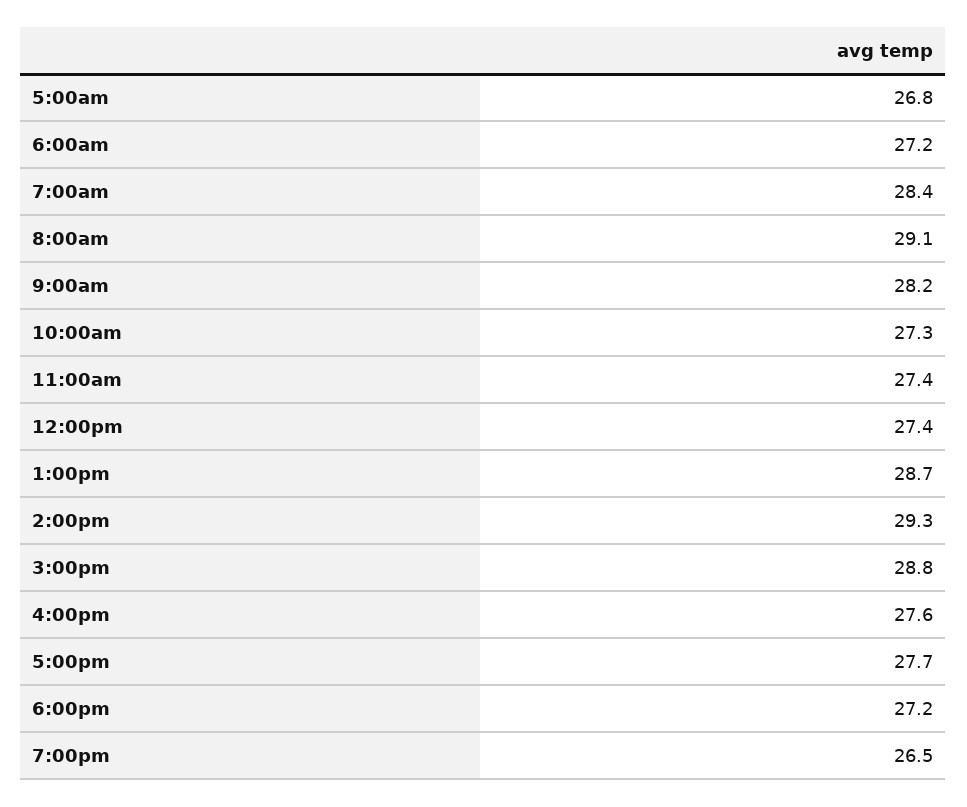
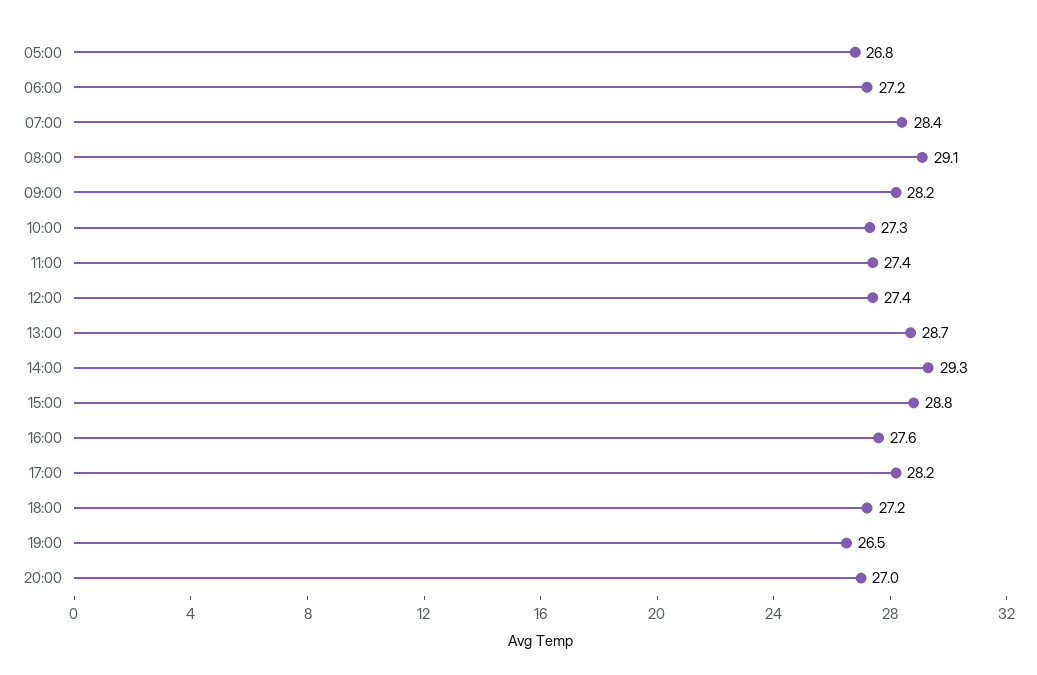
5:00pm: 27.7 -> 28.2
20:00: none -> 27

